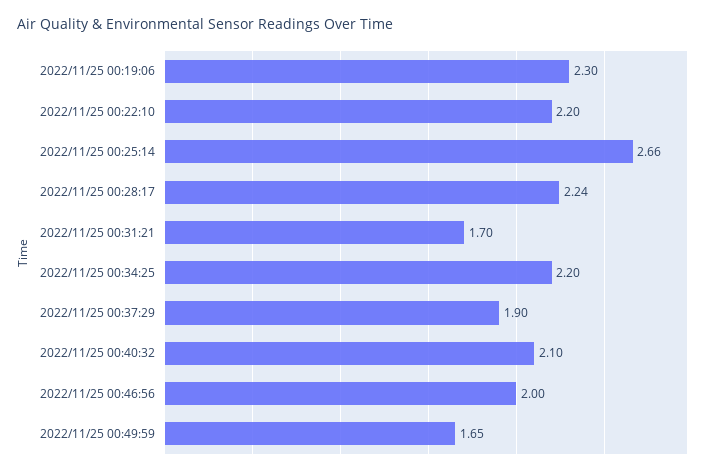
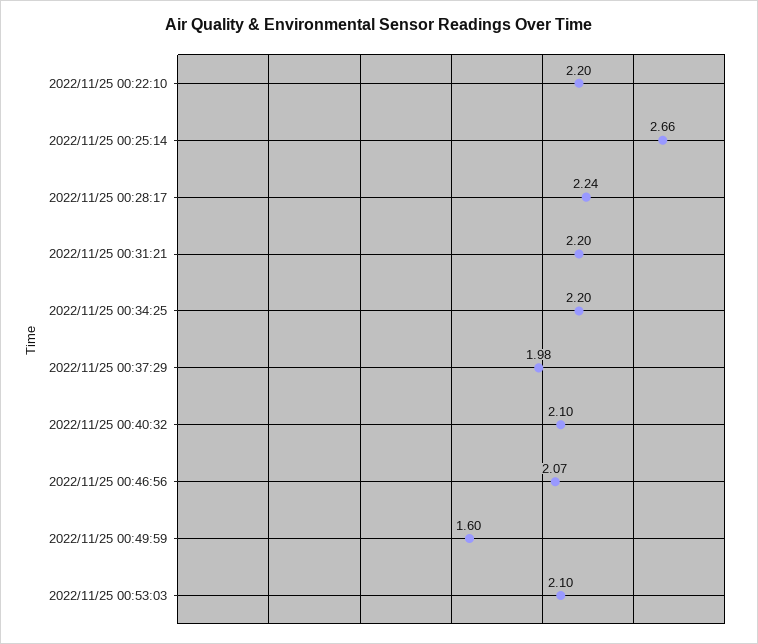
2022/11/25 00:19:06: 2.3 -> none
2022/11/25 00:31:21: 1.7 -> 2.2
2022/11/25 00:37:29: 1.9 -> 1.98
2022/11/25 00:46:56: 2 -> 2.07
2022/11/25 00:49:59: 1.65 -> 1.6
2022/11/25 00:53:03: none -> 2.1

